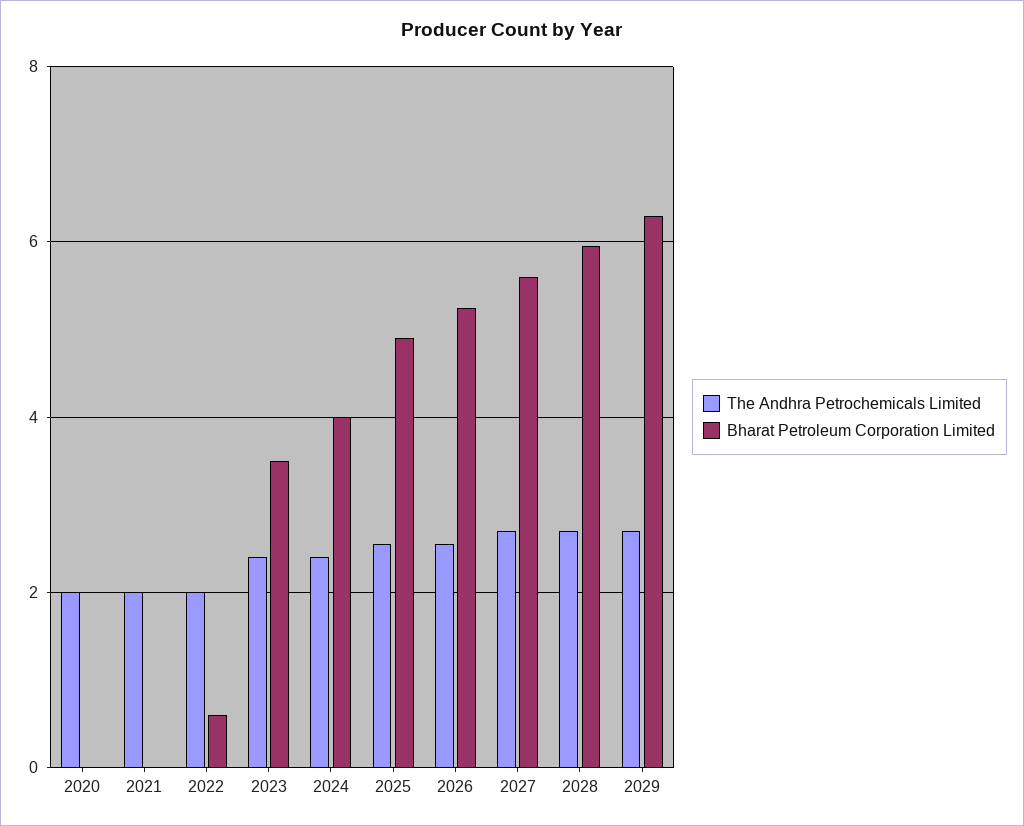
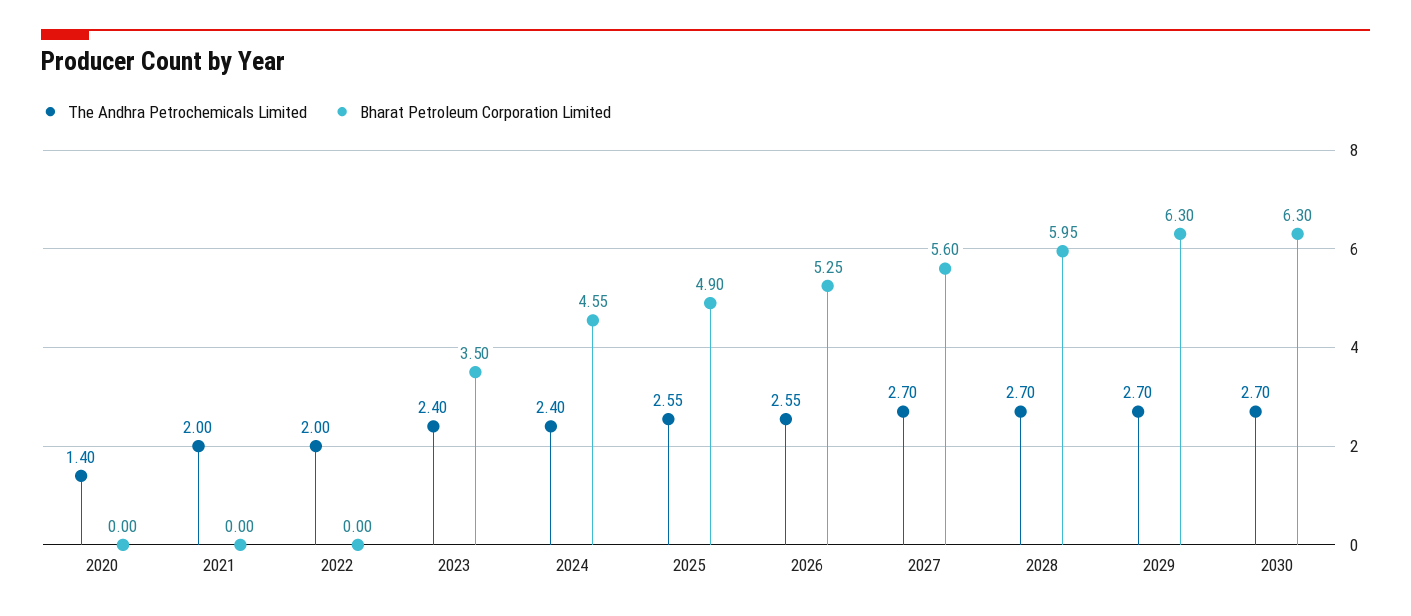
The Andhra Petrochemicals Limited, 2020: 2 -> 1.4
Bharat Petroleum Corporation Limited, 2022: 0.6 -> 0
Bharat Petroleum Corporation Limited, 2024: 4 -> 4.55
The Andhra Petrochemicals Limited, 2030: none -> 2.7
Bharat Petroleum Corporation Limited, 2030: none -> 6.3

